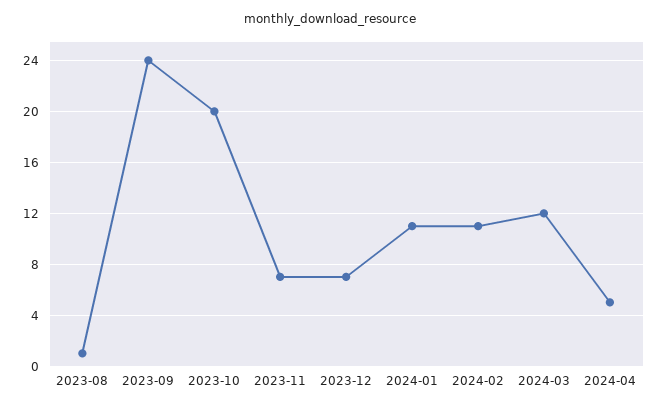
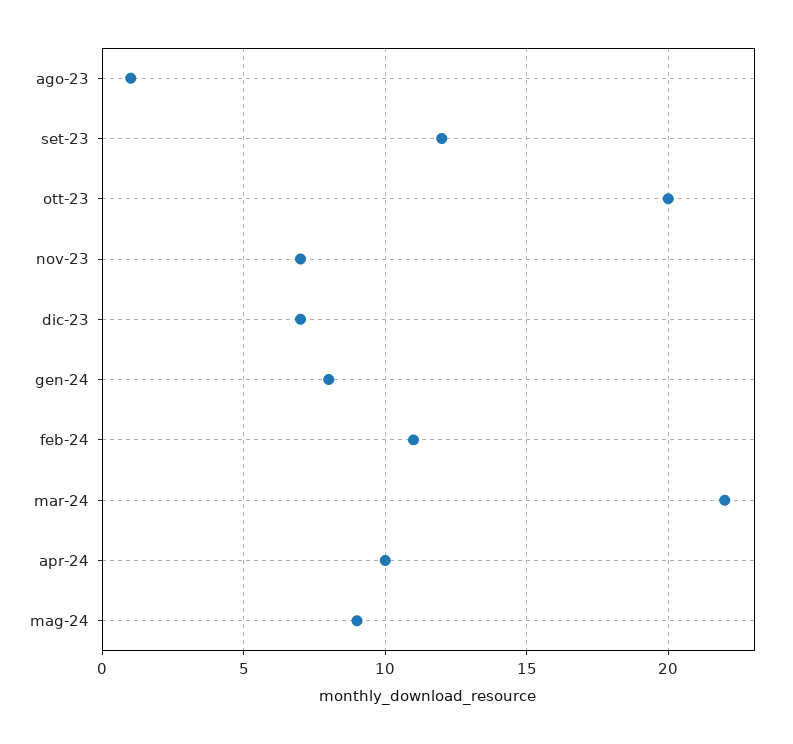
2023-09: 24 -> 12
2024-01: 11 -> 8
2024-03: 12 -> 22
2024-04: 5 -> 10
mag-24: none -> 9

